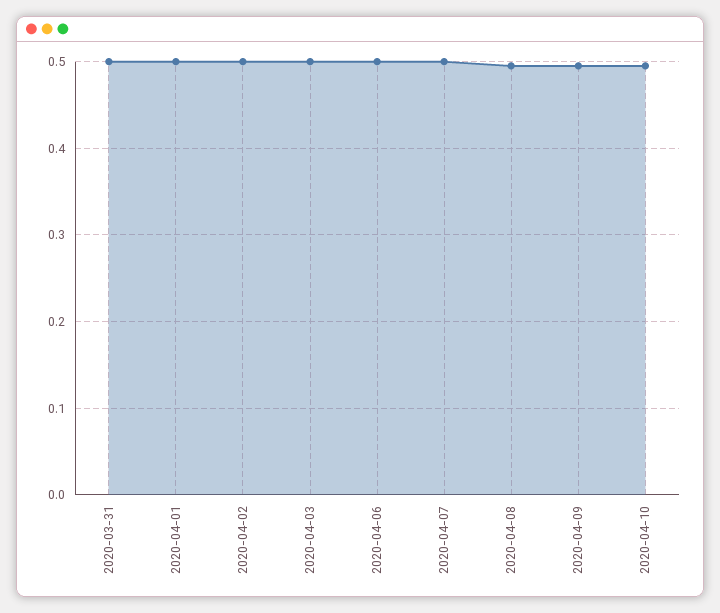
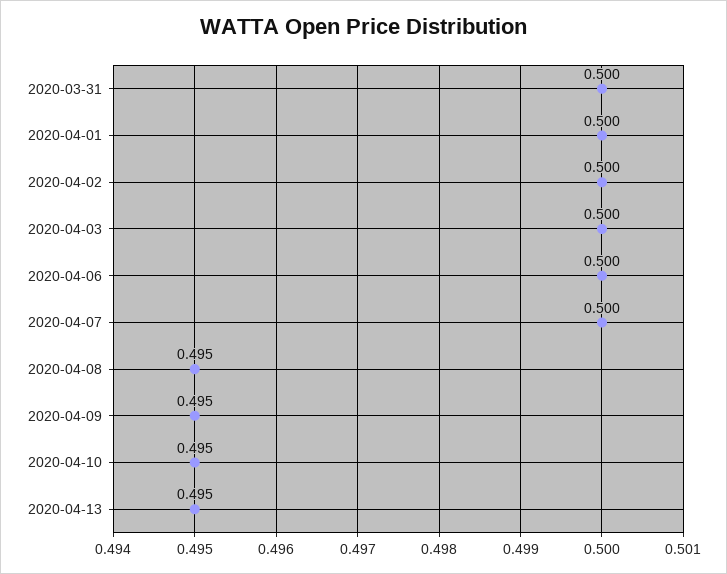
2020-04-13: none -> 0.495

